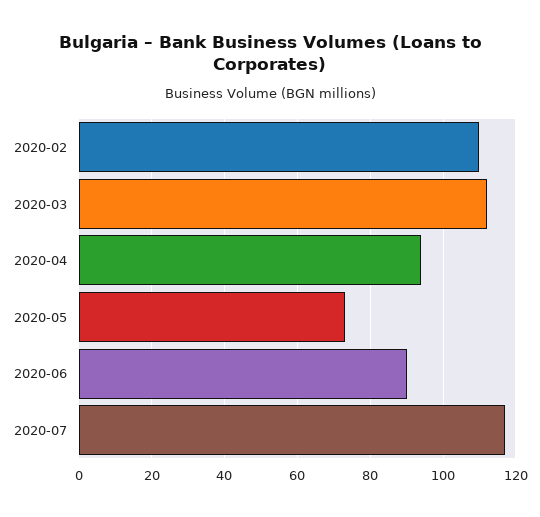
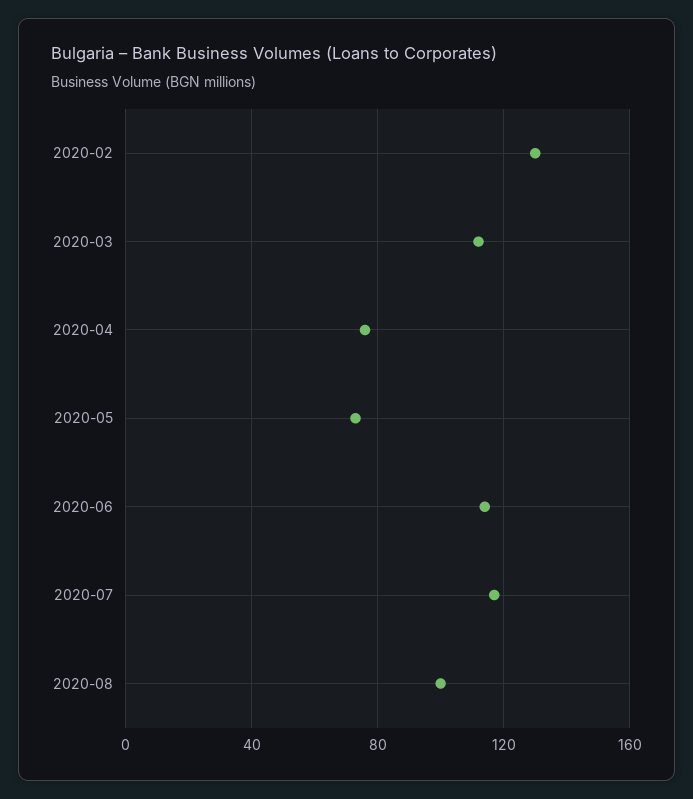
2020-02: 110 -> 130
2020-04: 95 -> 75
2020-06: 90 -> 115
2020-08: none -> 100

